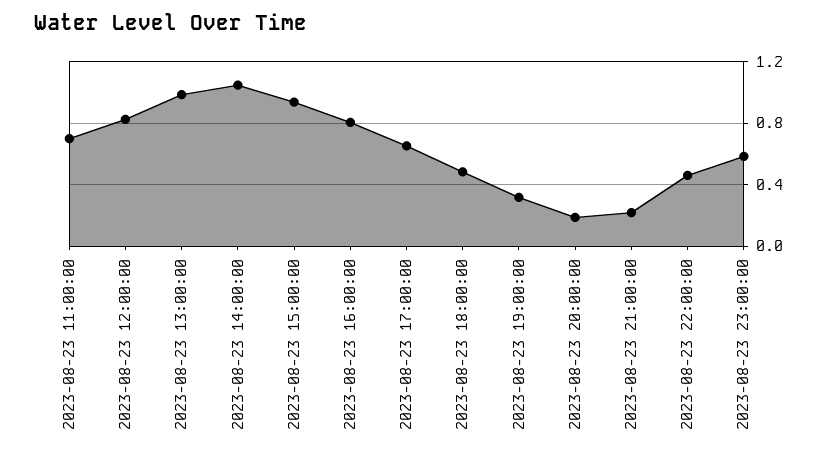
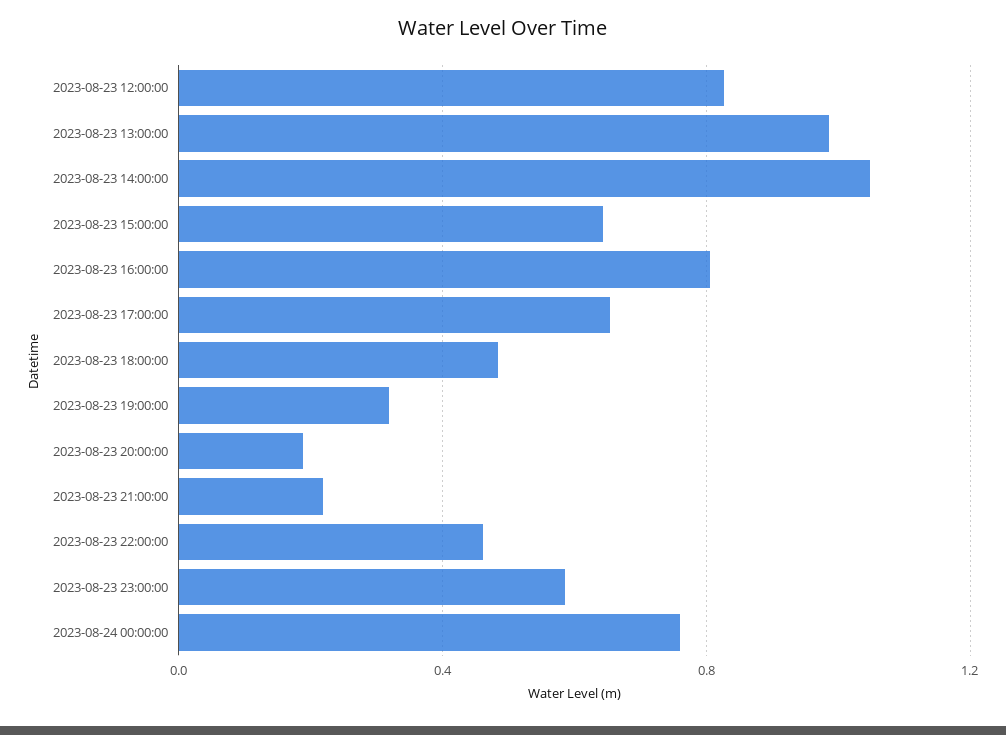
2023-08-23 11:00:00: 0.7 -> none
2023-08-23 15:00:00: 0.95 -> 0.65
2023-08-24 00:00:00: none -> 0.75

